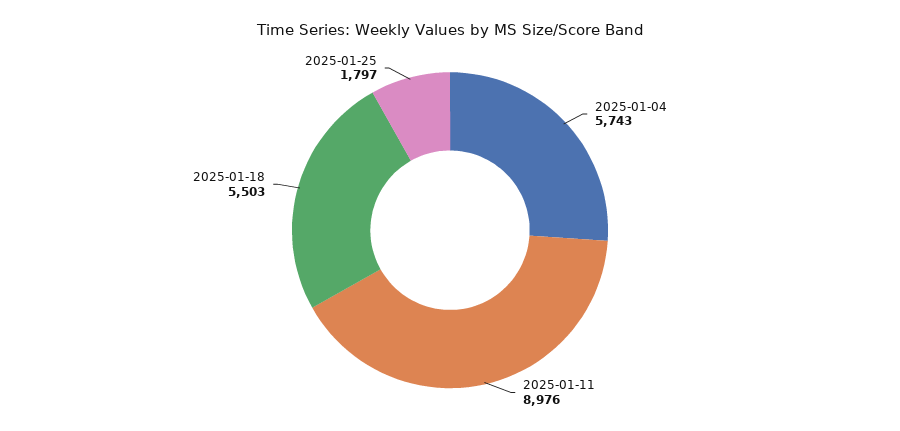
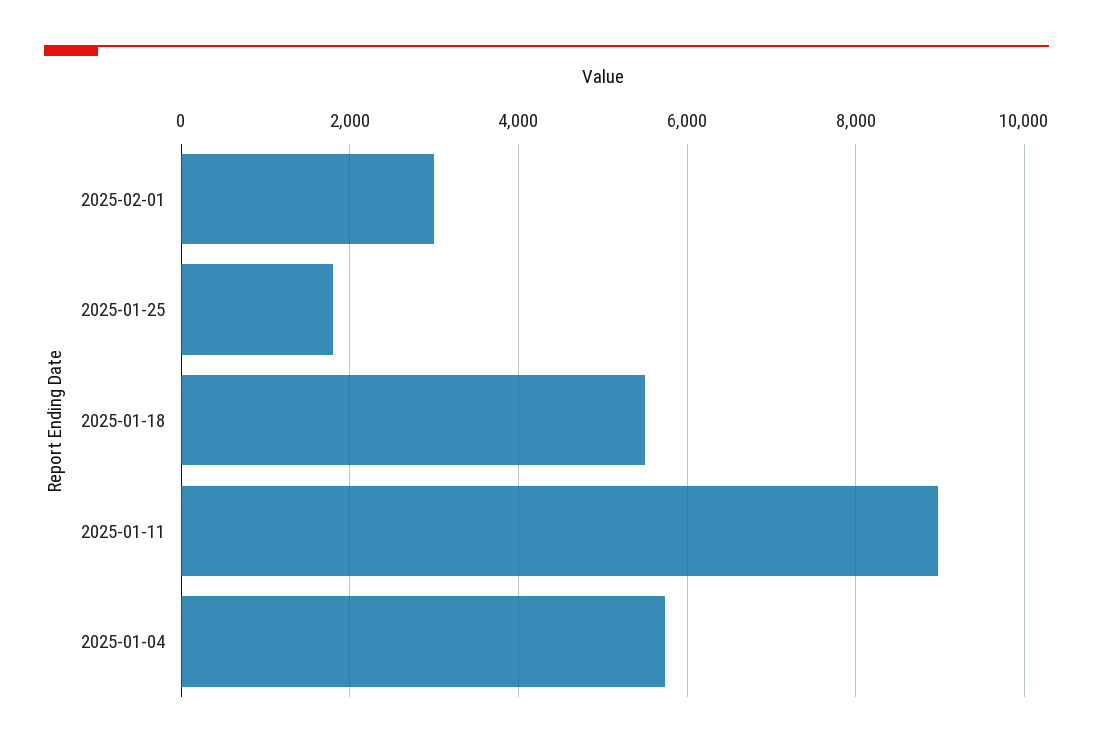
2025-02-01: none -> 3000

